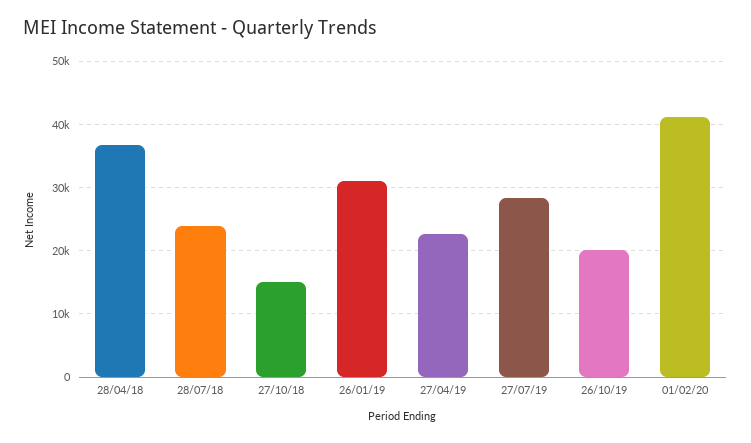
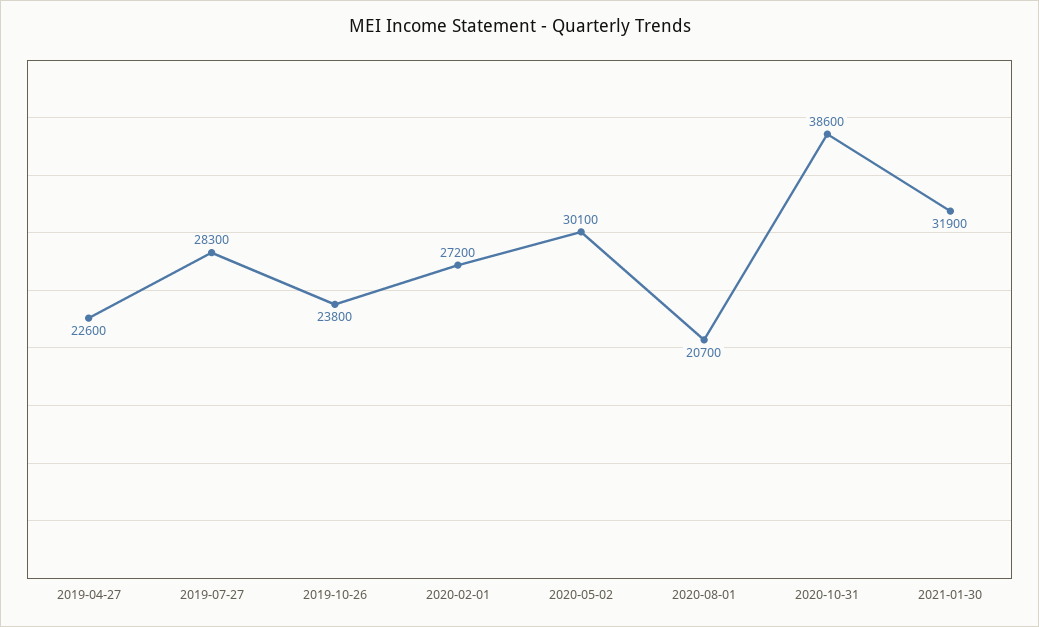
28/04/18: 37000 -> none
28/07/18: 24000 -> none
27/10/18: 15000 -> none
26/01/19: 31000 -> none
26/10/19: 20000 -> 23800
01/02/20: 41000 -> 27200
2020-05-02: none -> 30100
2020-08-01: none -> 20700
2020-10-31: none -> 38600
2021-01-30: none -> 31900

